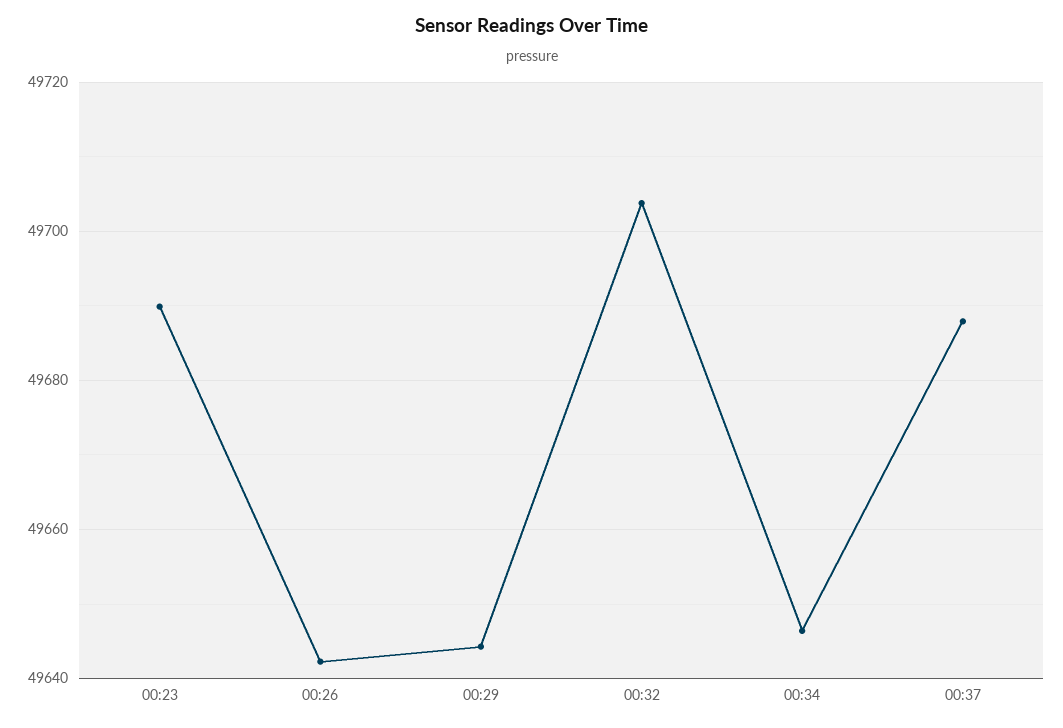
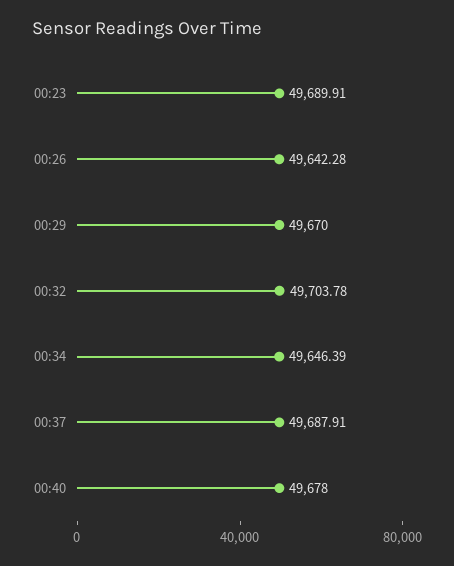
00:29: 49644 -> 49670
00:40: none -> 49678

